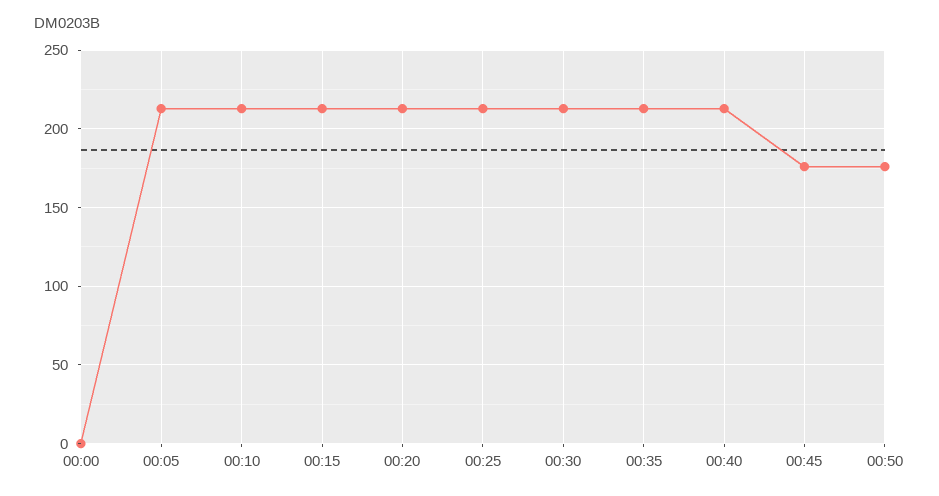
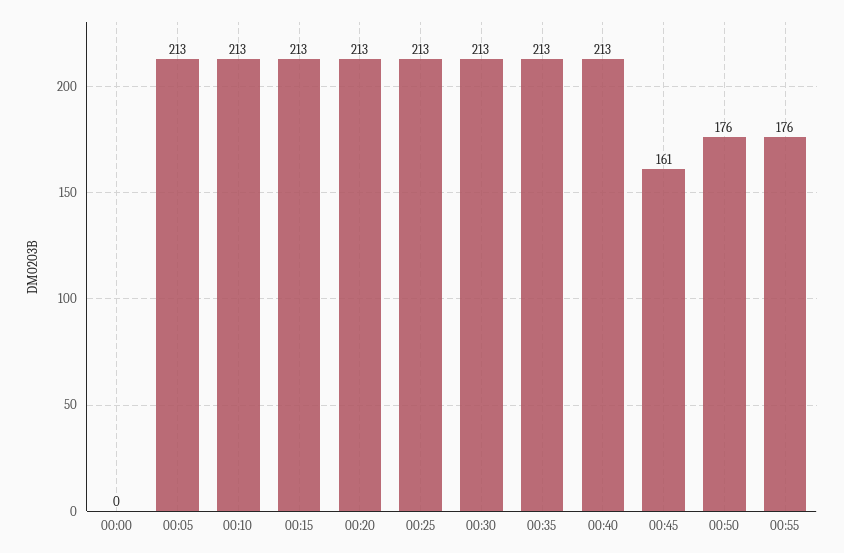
00:45: 175 -> 161
00:55: none -> 176

